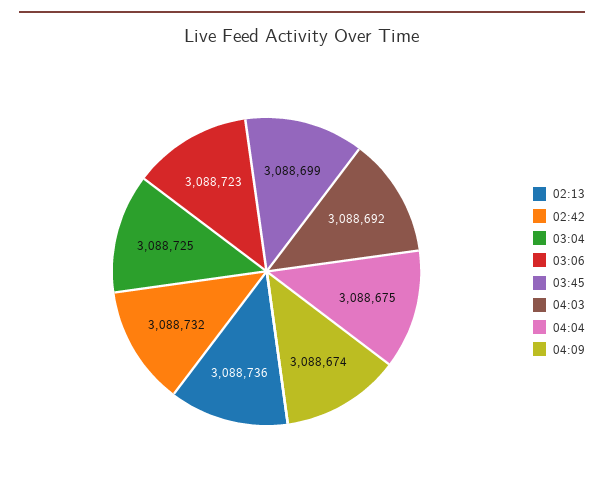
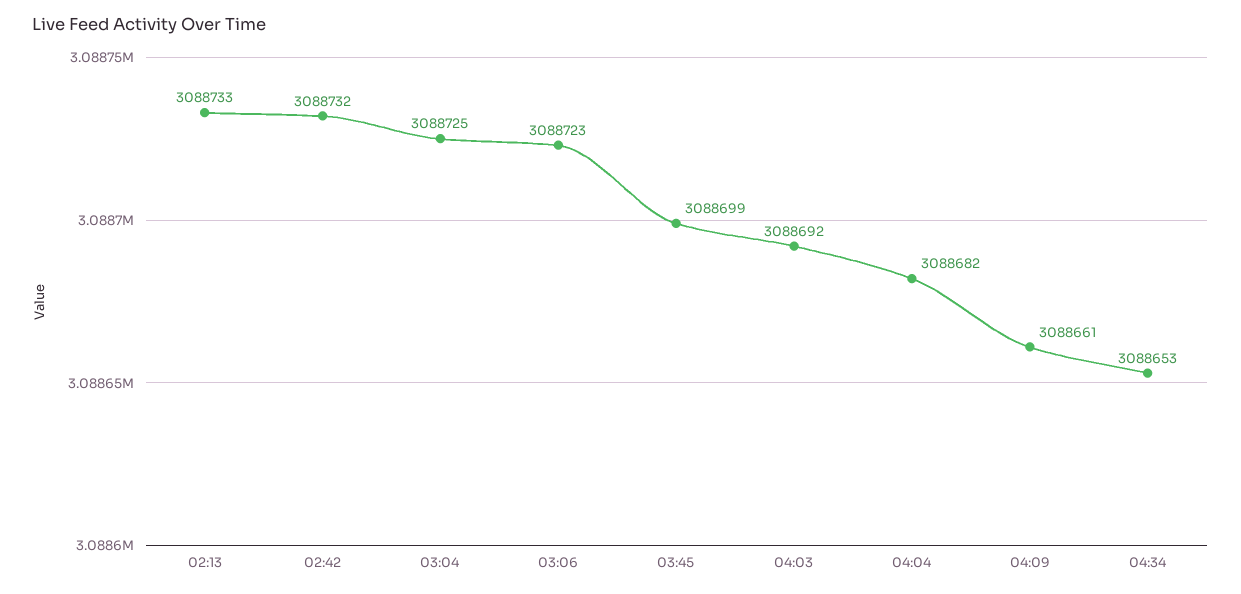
02:13: 3088736 -> 3088733
04:04: 3088675 -> 3088682
04:09: 3088674 -> 3088661
04:34: none -> 3088653

